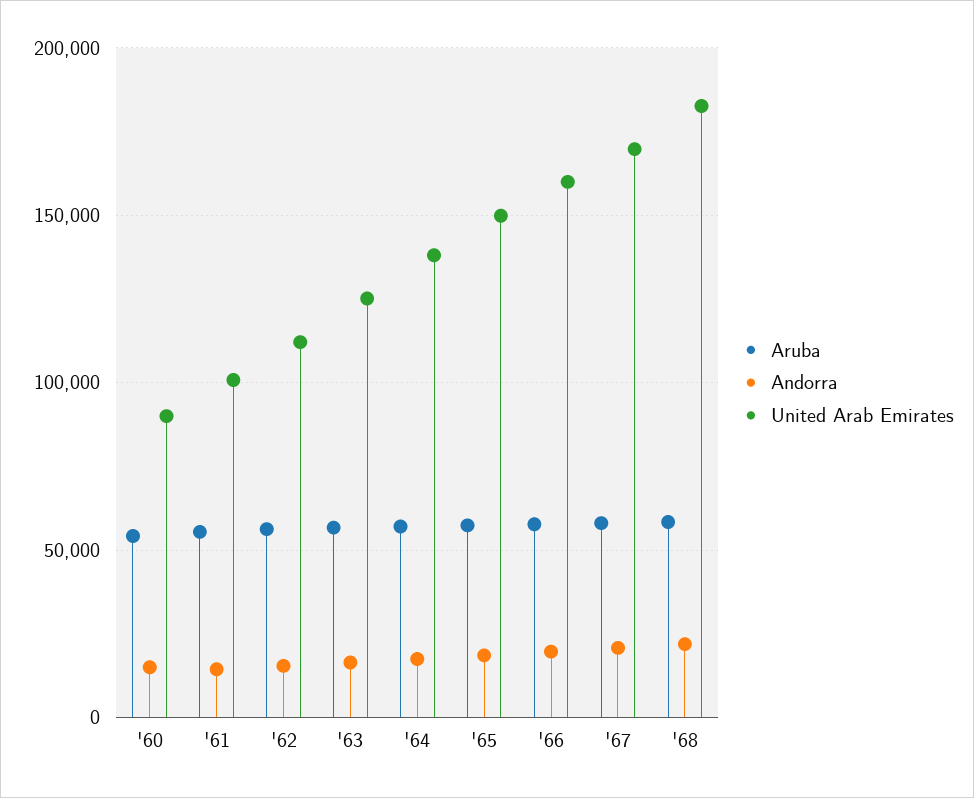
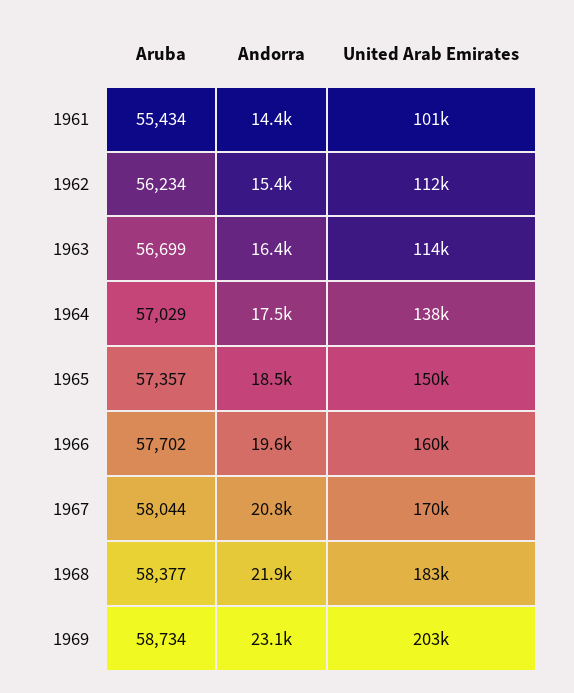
Aruba, '60: 55000 -> none
Andorra, '60: 15000 -> none
United Arab Emirates, '60: 90000 -> none
United Arab Emirates, '63: 125000 -> 114000
Aruba, 1969: none -> 58734
Andorra, 1969: none -> 23100
United Arab Emirates, 1969: none -> 203000

